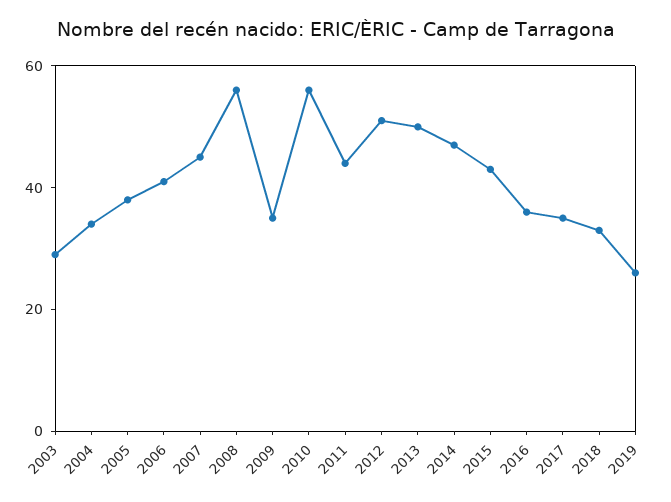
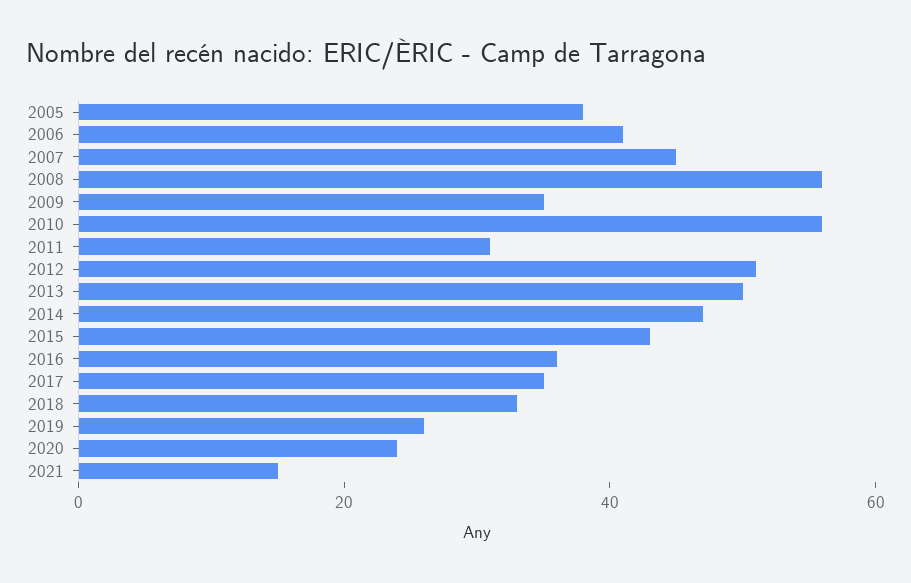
2003: 30 -> none
2004: 35 -> none
2011: 45 -> 30
2020: none -> 25
2021: none -> 15

